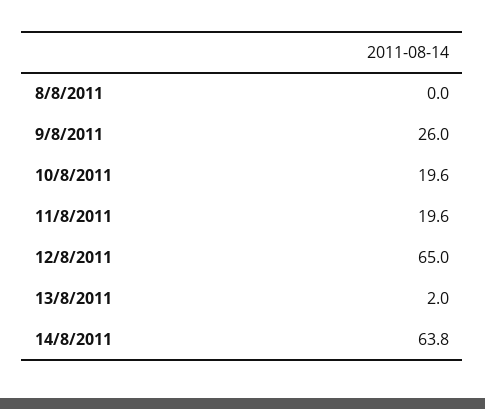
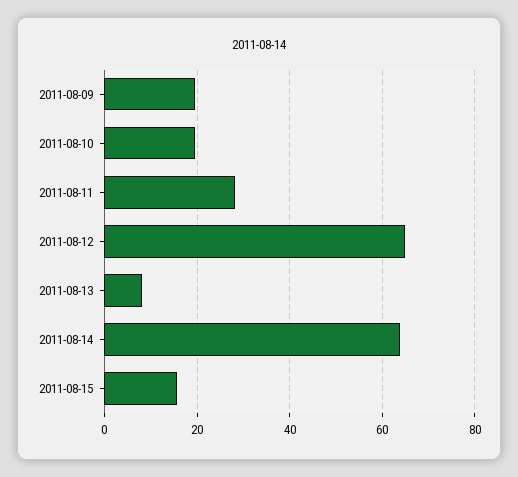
8/8/2011: 0 -> none
9/8/2011: 26 -> 20
11/8/2011: 19.6 -> 28
13/8/2011: 2 -> 8
2011-08-15: none -> 16

